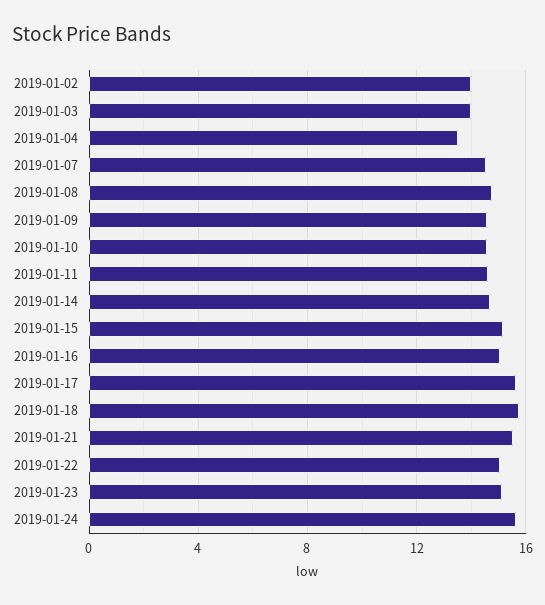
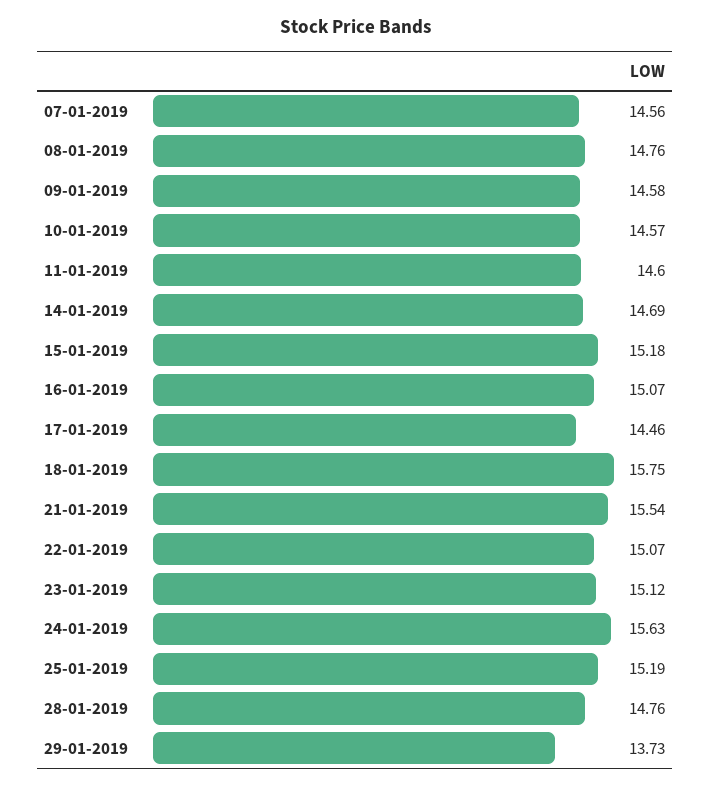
2019-01-02: 14 -> none
2019-01-03: 14 -> none
2019-01-04: 13.5 -> none
2019-01-17: 15.5 -> 14.46
25-01-2019: none -> 15.19
28-01-2019: none -> 14.76
29-01-2019: none -> 13.73

